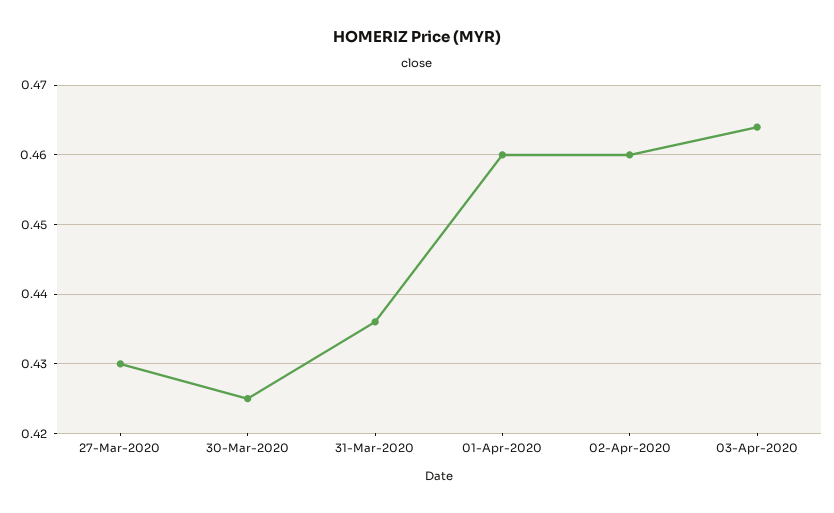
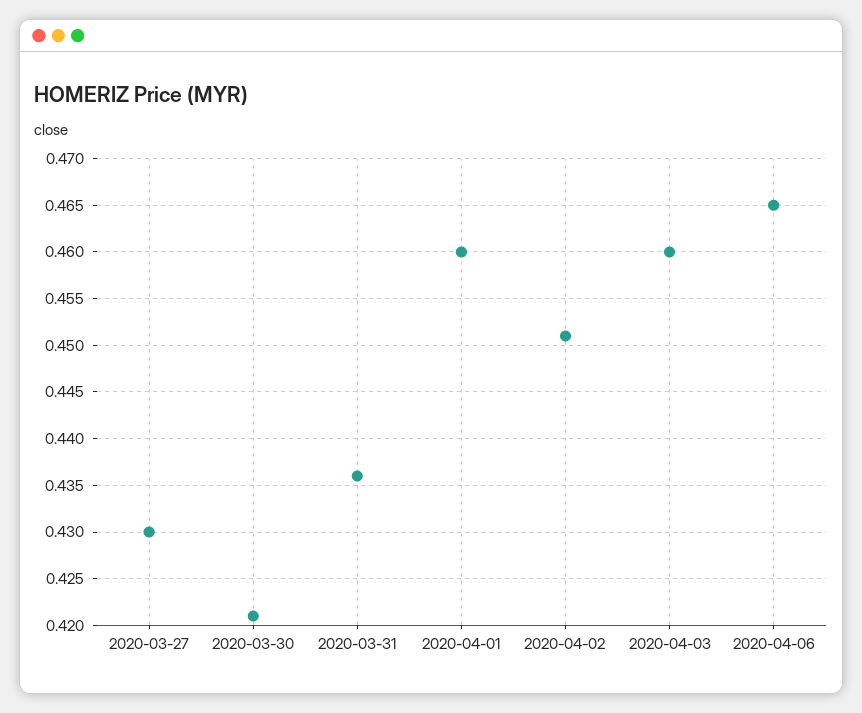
30-Mar-2020: 0.425 -> 0.421
02-Apr-2020: 0.46 -> 0.451
03-Apr-2020: 0.464 -> 0.46
2020-04-06: none -> 0.465

